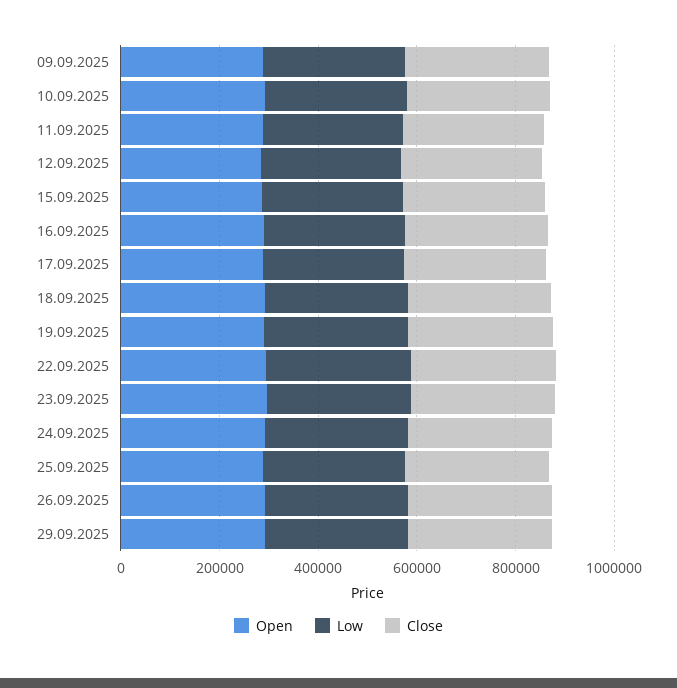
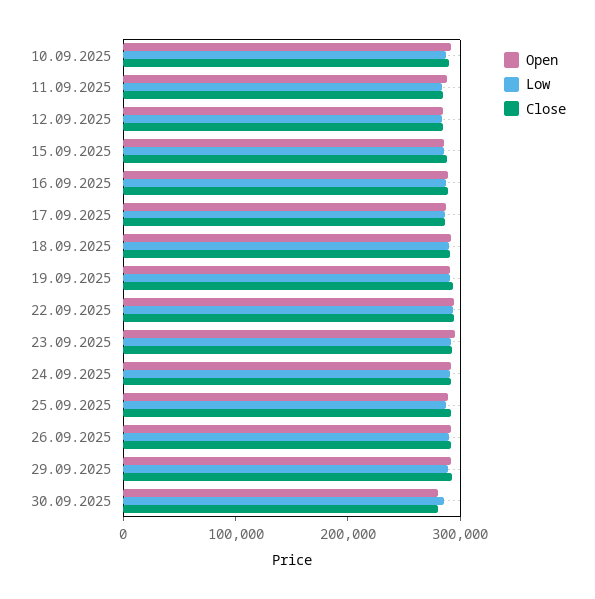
Open, 09.09.2025: 300000 -> none
Low, 09.09.2025: 300000 -> none
Close, 09.09.2025: 300000 -> none
Open, 30.09.2025: none -> 280000
Low, 30.09.2025: none -> 280000
Close, 30.09.2025: none -> 280000

